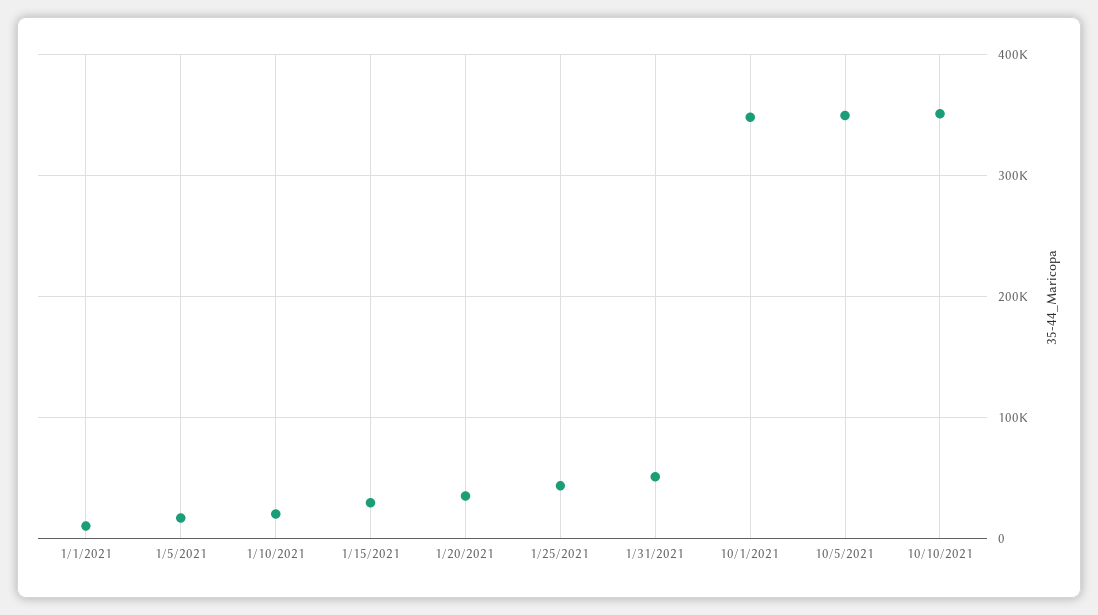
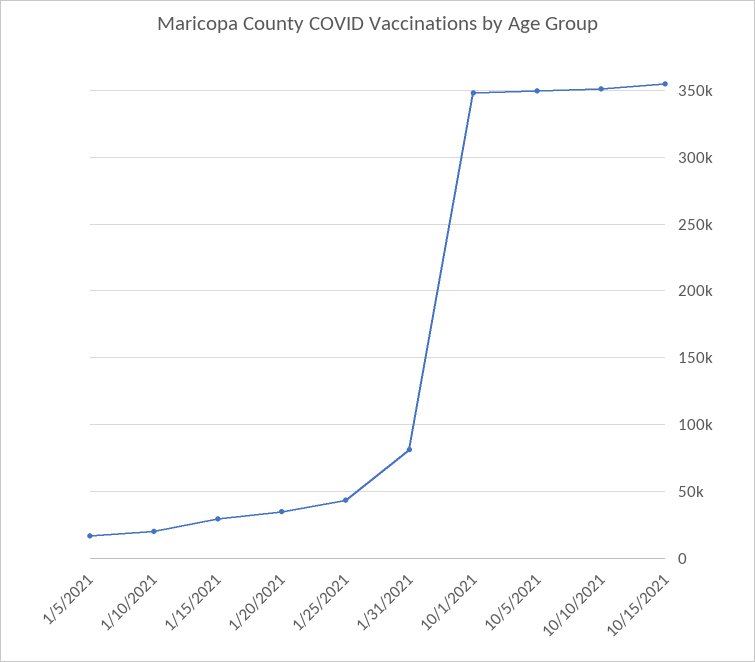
1/1/2021: 10000 -> none
1/31/2021: 50000 -> 80000
10/15/2021: none -> 355000

